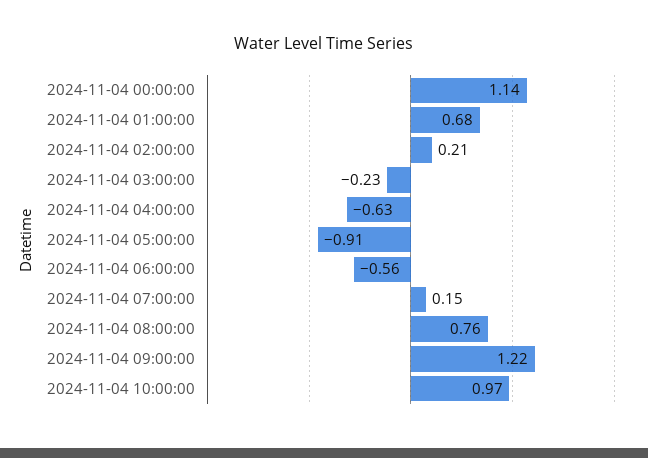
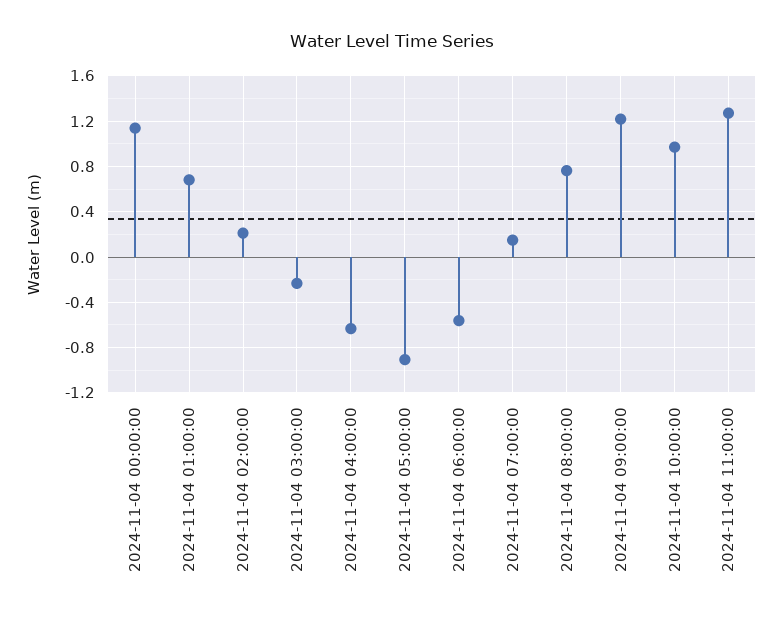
2024-11-04 11:00:00: none -> 1.3

